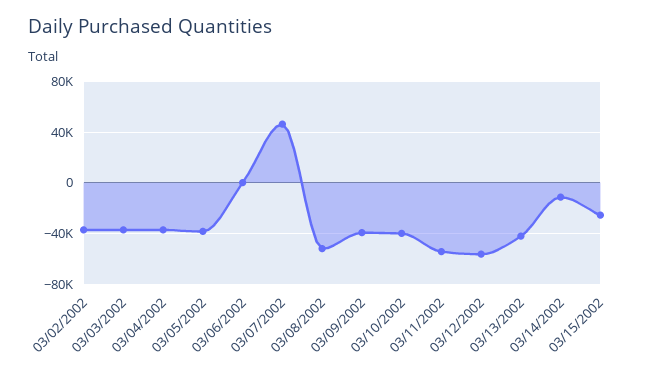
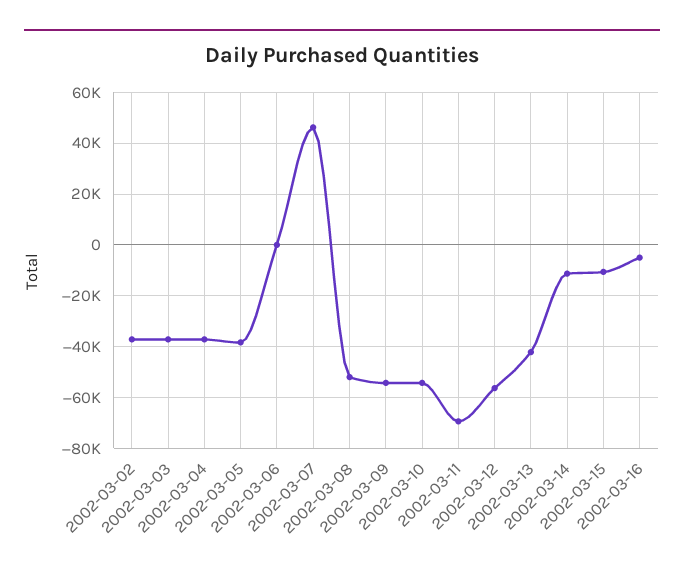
03/09/2002: -40000 -> -55000
03/10/2002: -40000 -> -55000
03/11/2002: -55000 -> -70000
03/15/2002: -25000 -> -10000
2002-03-16: none -> -5000

